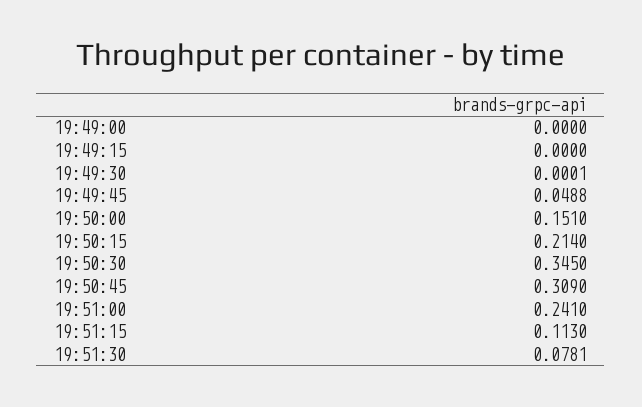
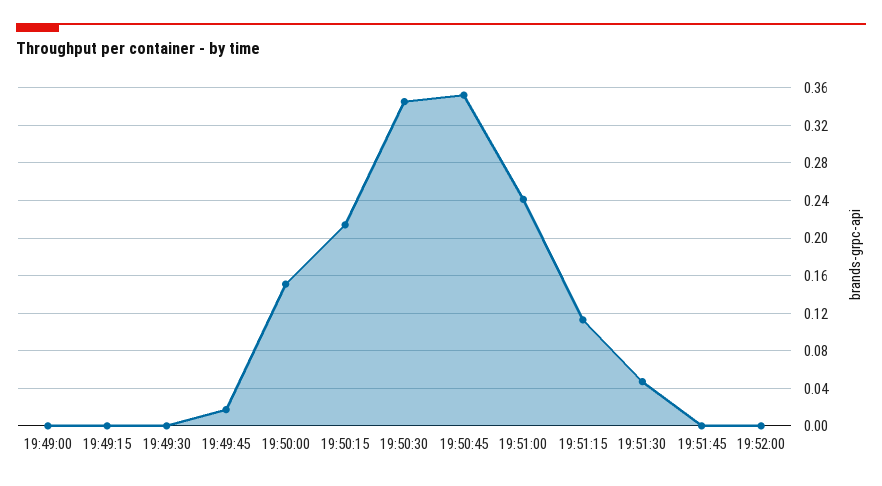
19:49:45: 0.0488 -> 0.02
19:50:45: 0.309 -> 0.35
19:51:30: 0.0781 -> 0.05
19:51:45: none -> 0
19:52:00: none -> 0

